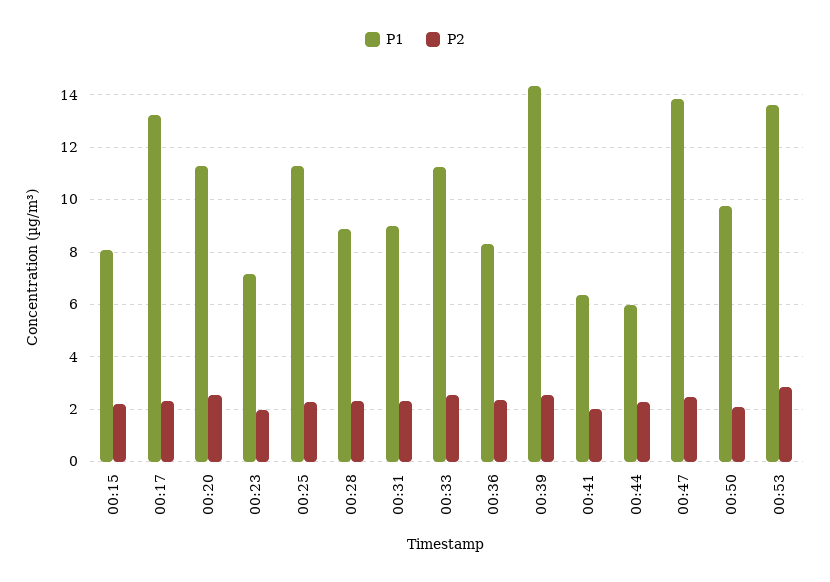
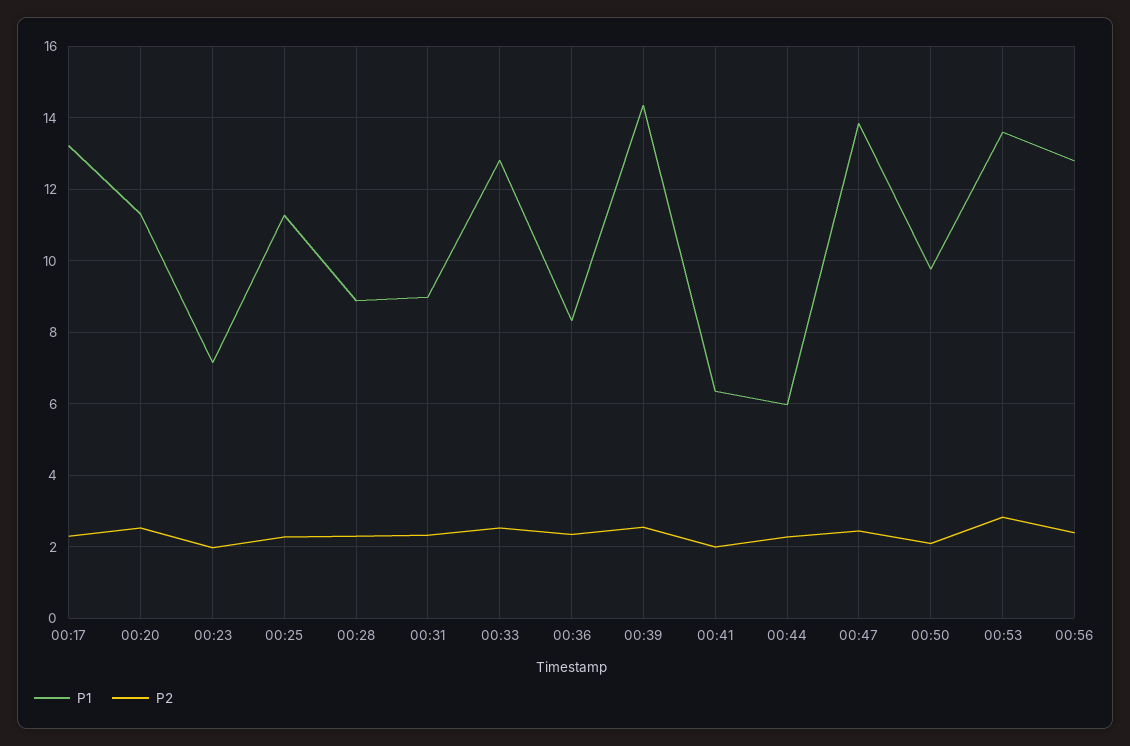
P1, 00:15: 8 -> none
P2, 00:15: 2.25 -> none
P1, 00:33: 11.25 -> 12.8
P1, 00:56: none -> 12.8
P2, 00:56: none -> 2.4

